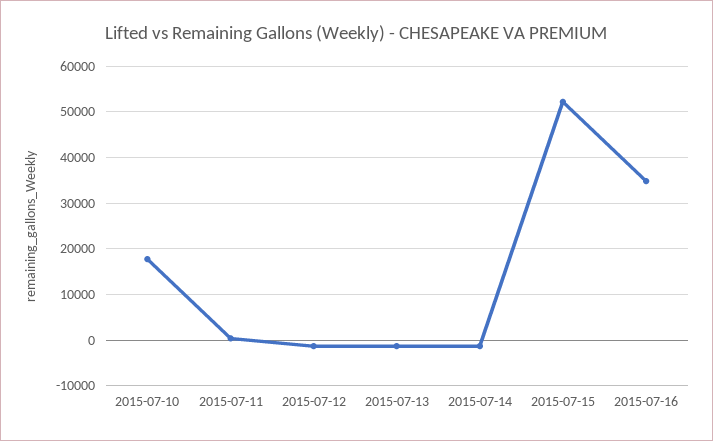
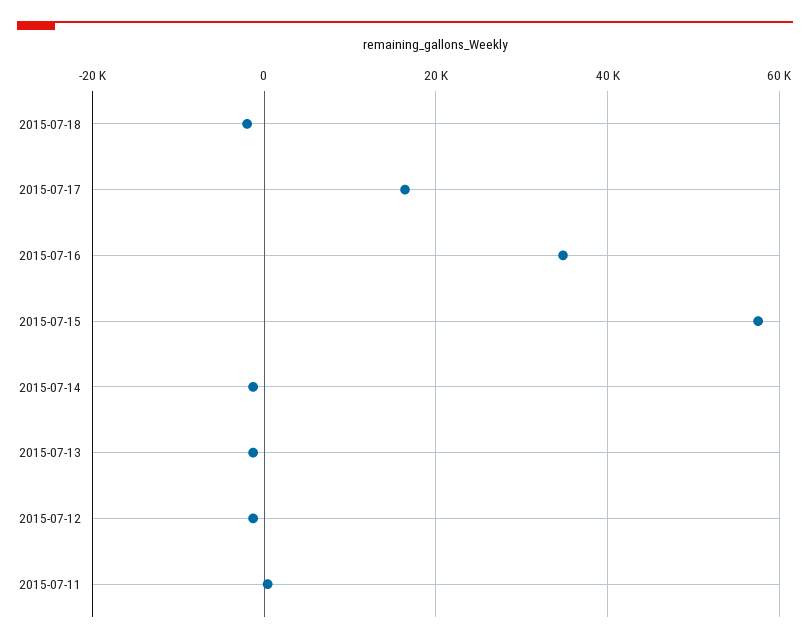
2015-07-10: 18000 -> none
2015-07-15: 52000 -> 58000
2015-07-18: none -> -2000
2015-07-17: none -> 16000

